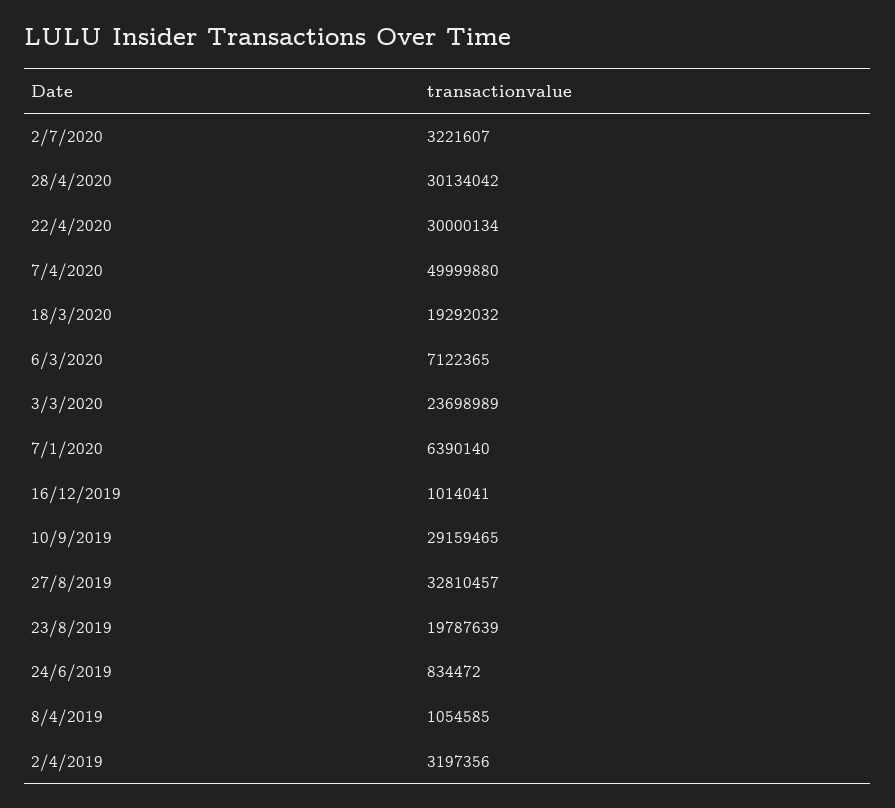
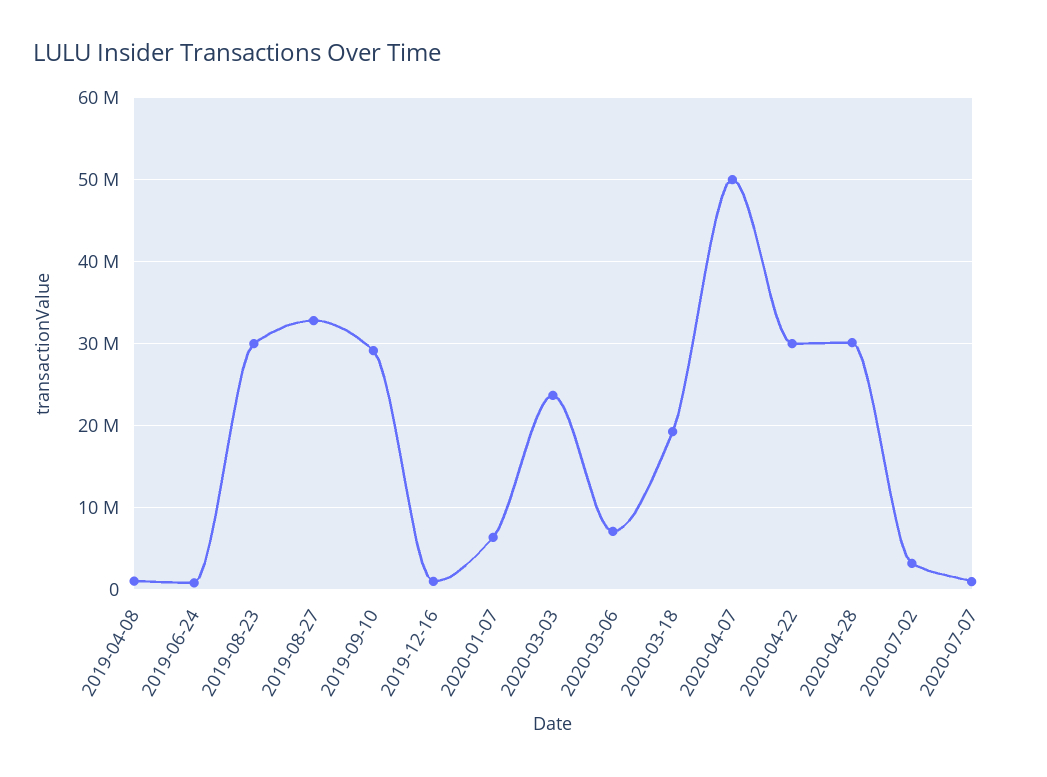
23/8/2019: 19787639 -> 30000000
2/4/2019: 3197356 -> none
2020-07-07: none -> 1000000

